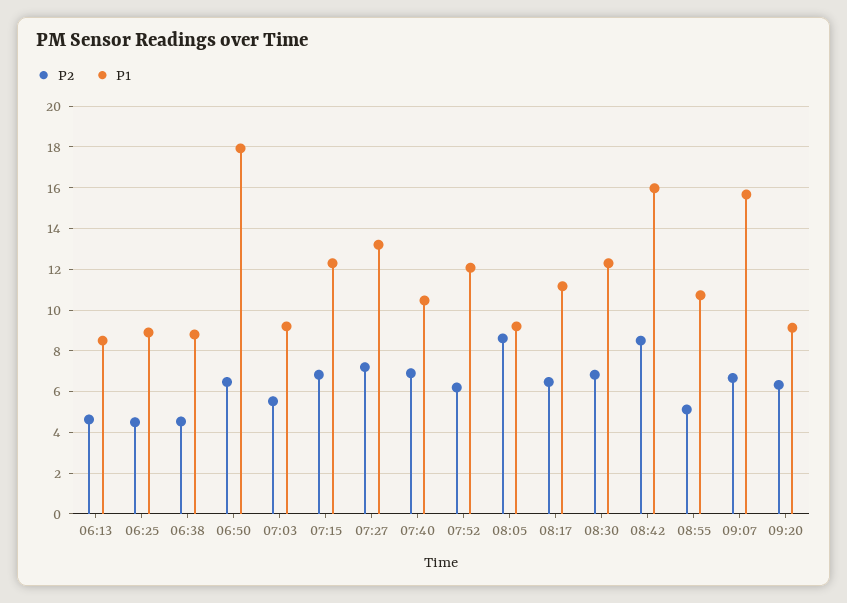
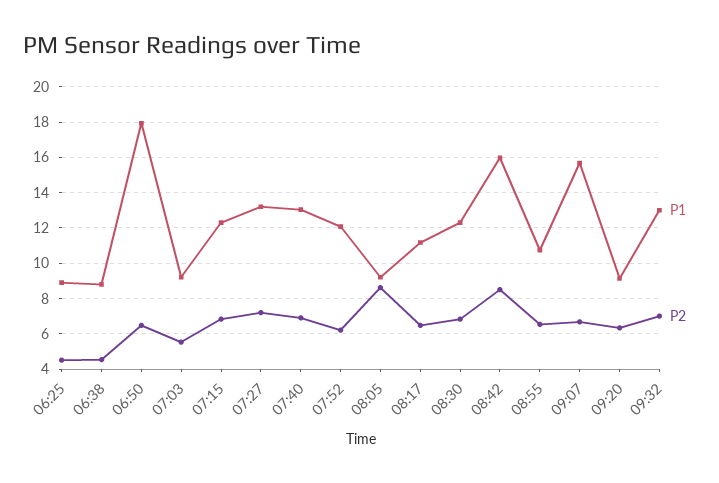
P2, 06:13: 4.5 -> none
P1, 06:13: 8.5 -> none
P1, 07:40: 10.5 -> 13
P2, 08:55: 5 -> 6.5
P1, 09:32: none -> 13
P2, 09:32: none -> 7

